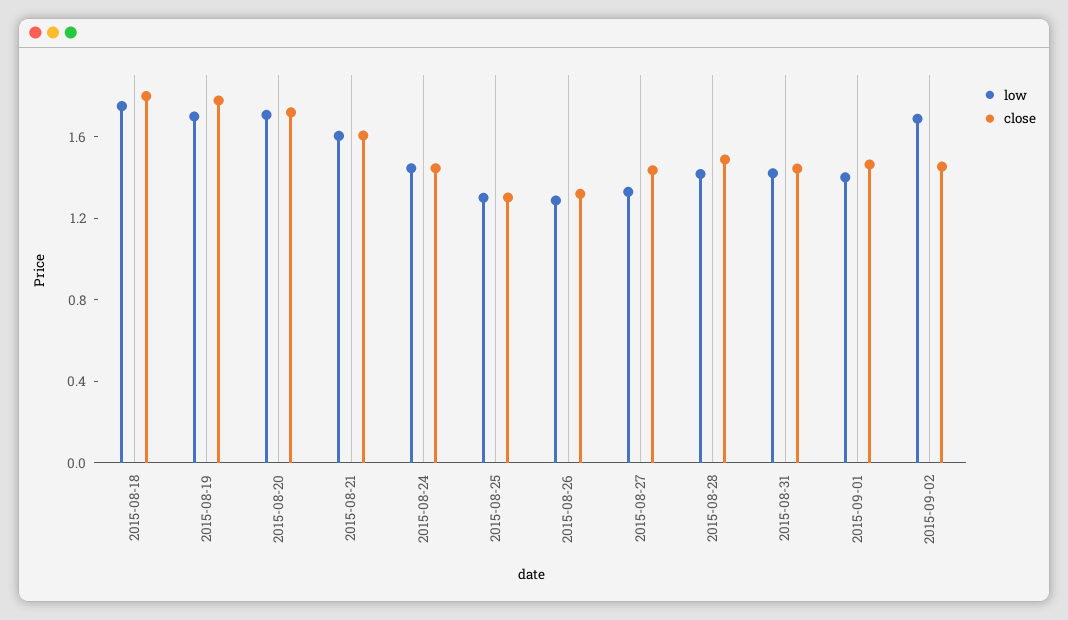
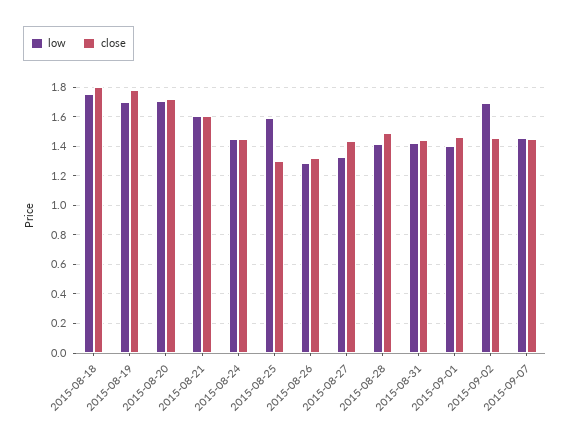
low, 2015-08-25: 1.3 -> 1.6
low, 2015-09-07: none -> 1.45
close, 2015-09-07: none -> 1.45

